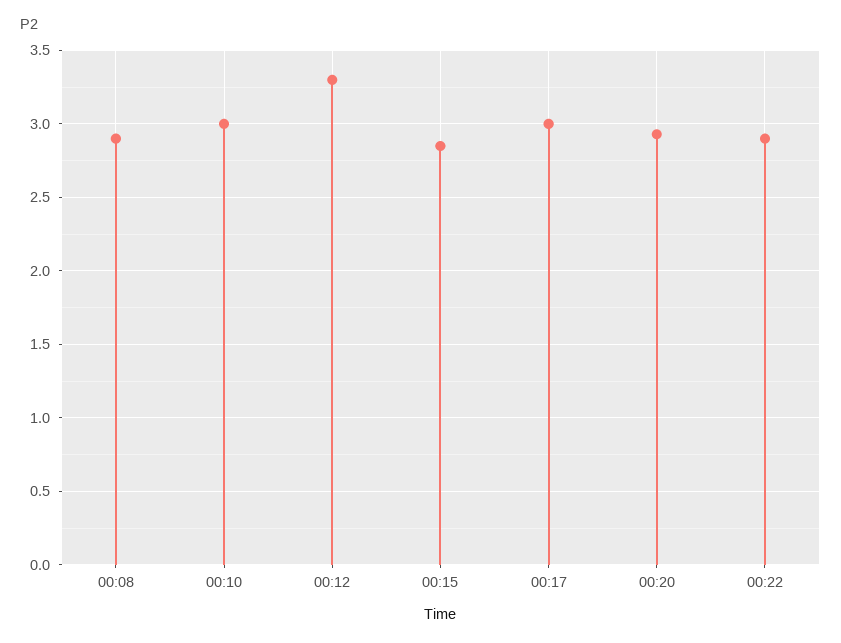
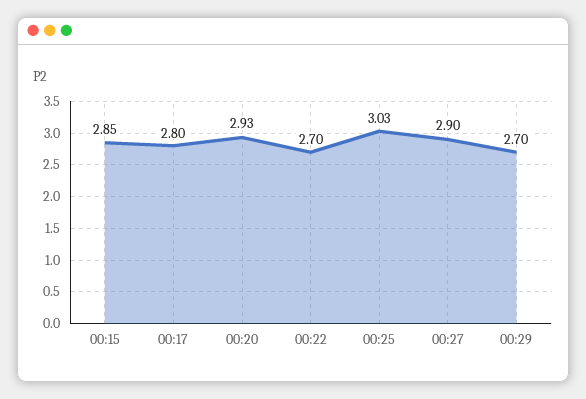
00:08: 2.9 -> none
00:10: 3 -> none
00:12: 3.3 -> none
00:17: 3 -> 2.8
00:22: 2.9 -> 2.7
00:25: none -> 3.03
00:27: none -> 2.9
00:29: none -> 2.7

